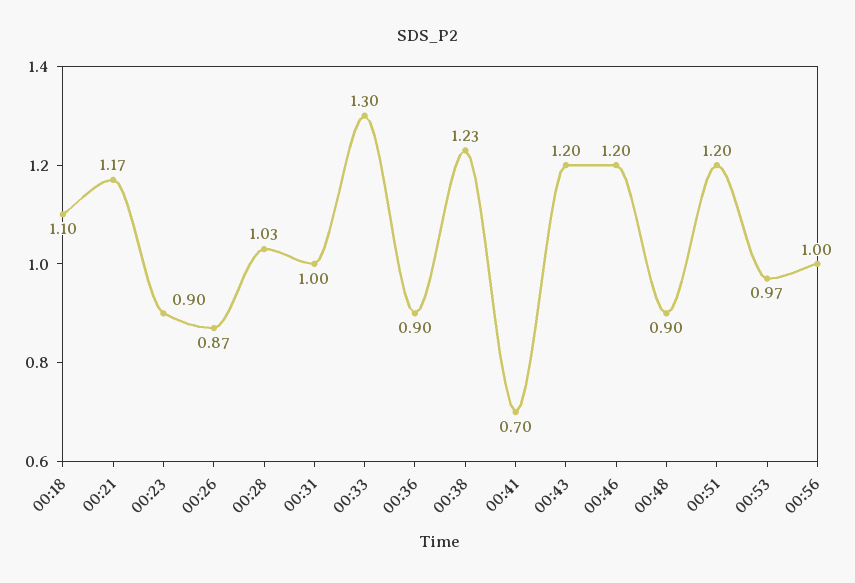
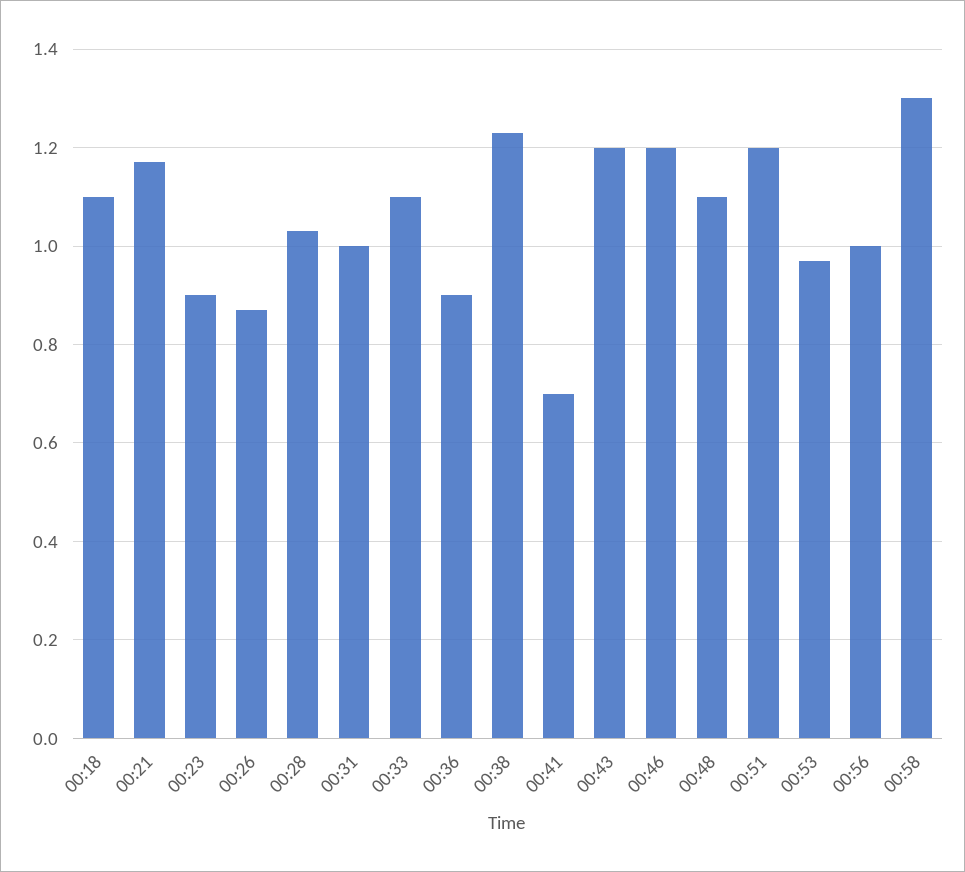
00:33: 1.3 -> 1.1
00:48: 0.9 -> 1.1
00:58: none -> 1.3

